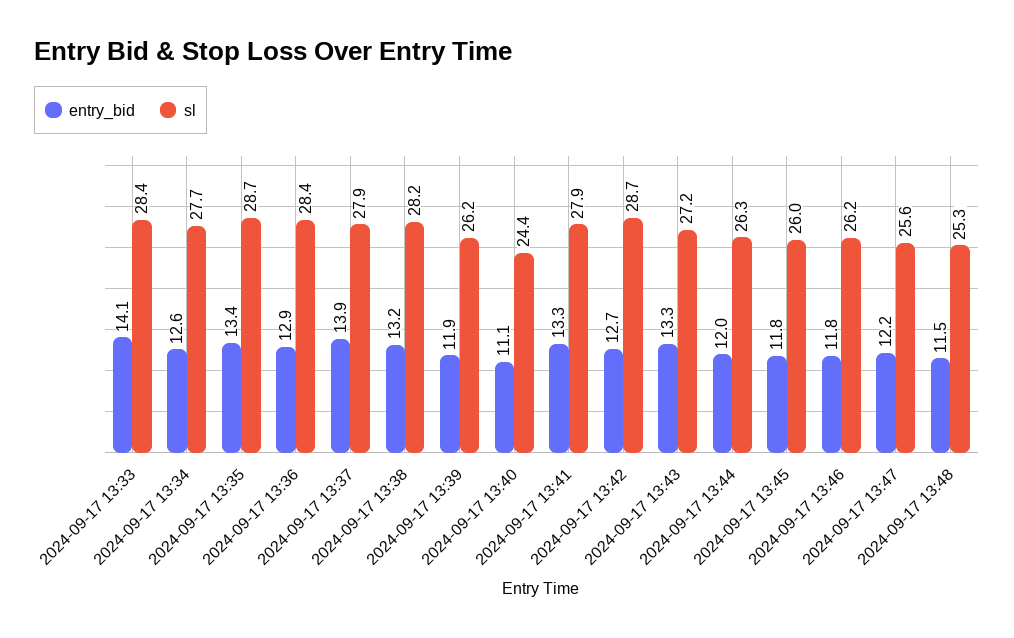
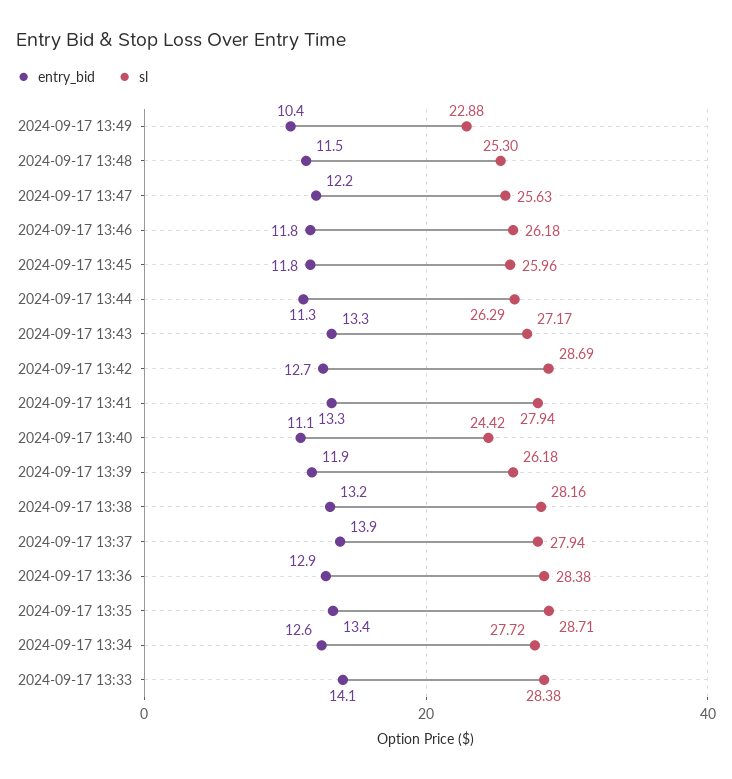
entry_bid, 2024-09-17 13:44: 12 -> 11.3
entry_bid, 2024-09-17 13:49: none -> 10.4
sl, 2024-09-17 13:49: none -> 22.88

